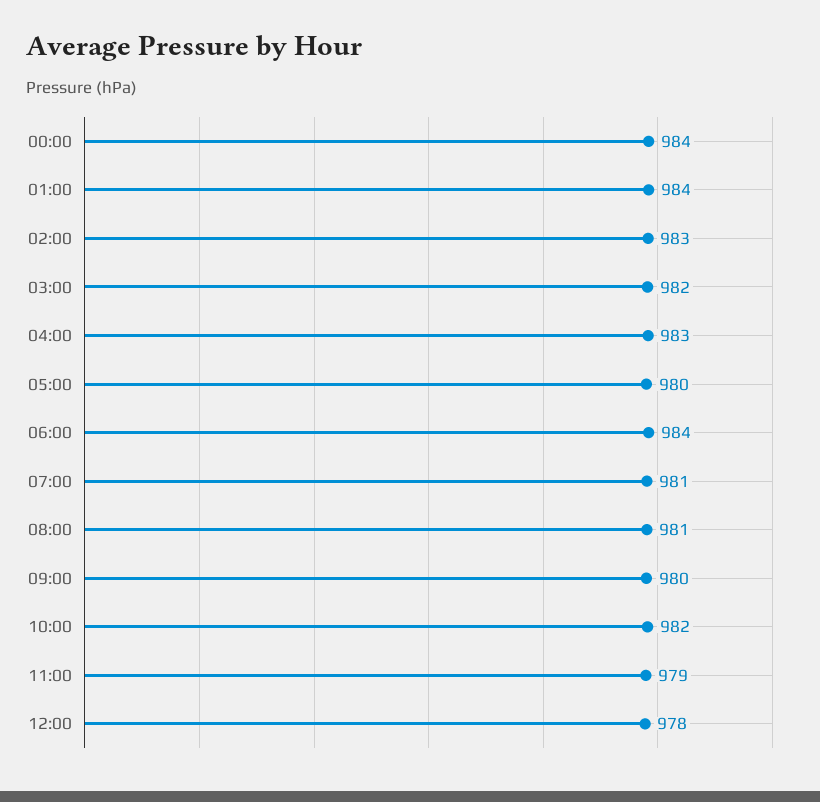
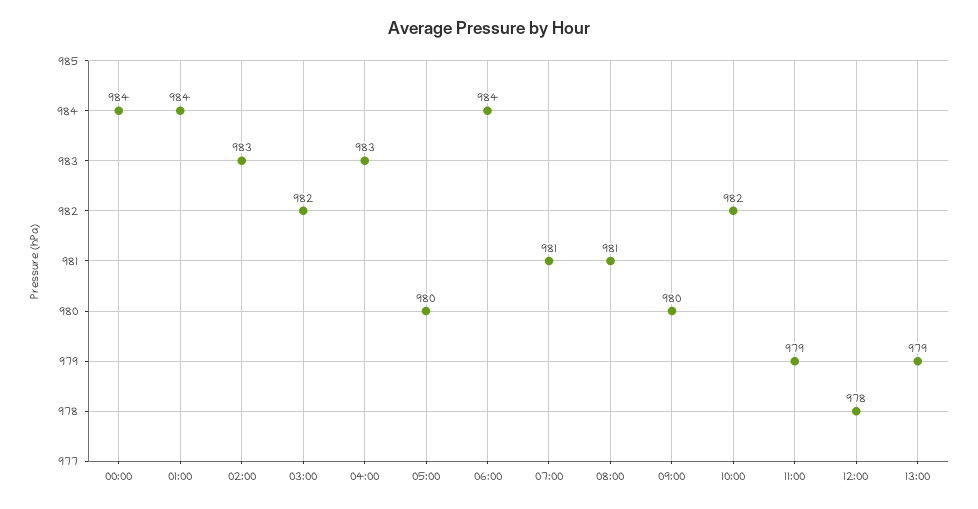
13:00: none -> 979

